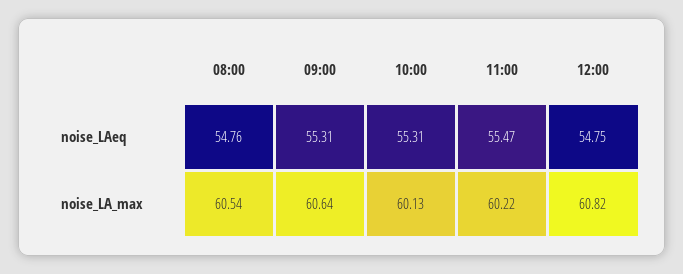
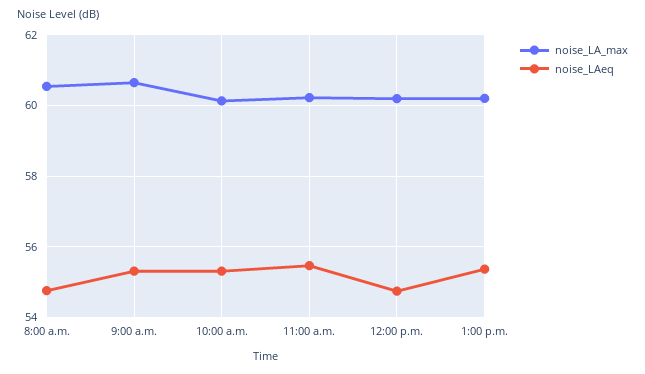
noise_LA_max, 12:00: 60.82 -> 60.2
noise_LA_max, 1:00 p.m.: none -> 60.2
noise_LAeq, 1:00 p.m.: none -> 55.4

